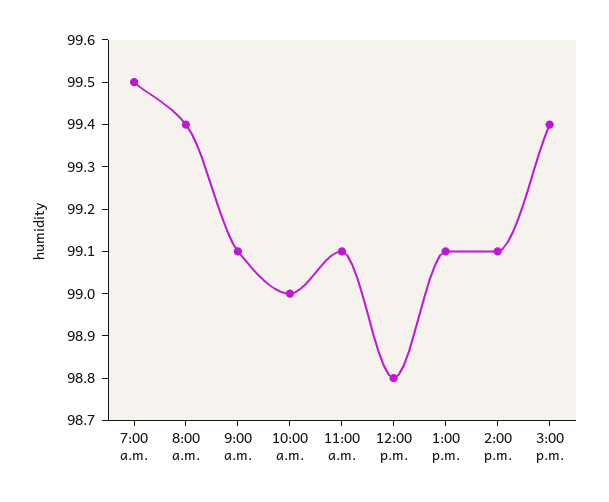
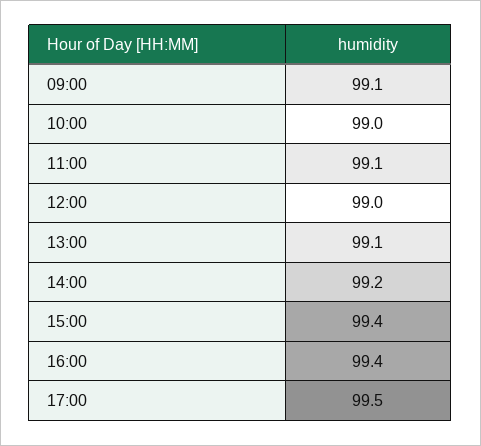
7:00 a.m.: 99.5 -> none
8:00 a.m.: 99.4 -> none
12:00 p.m.: 98.8 -> 99
2:00 p.m.: 99.1 -> 99.2
16:00: none -> 99.4
17:00: none -> 99.5

